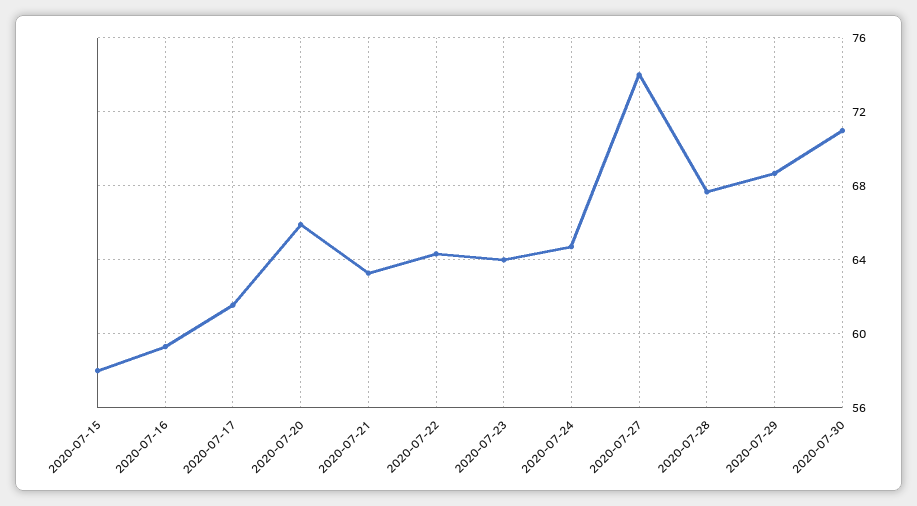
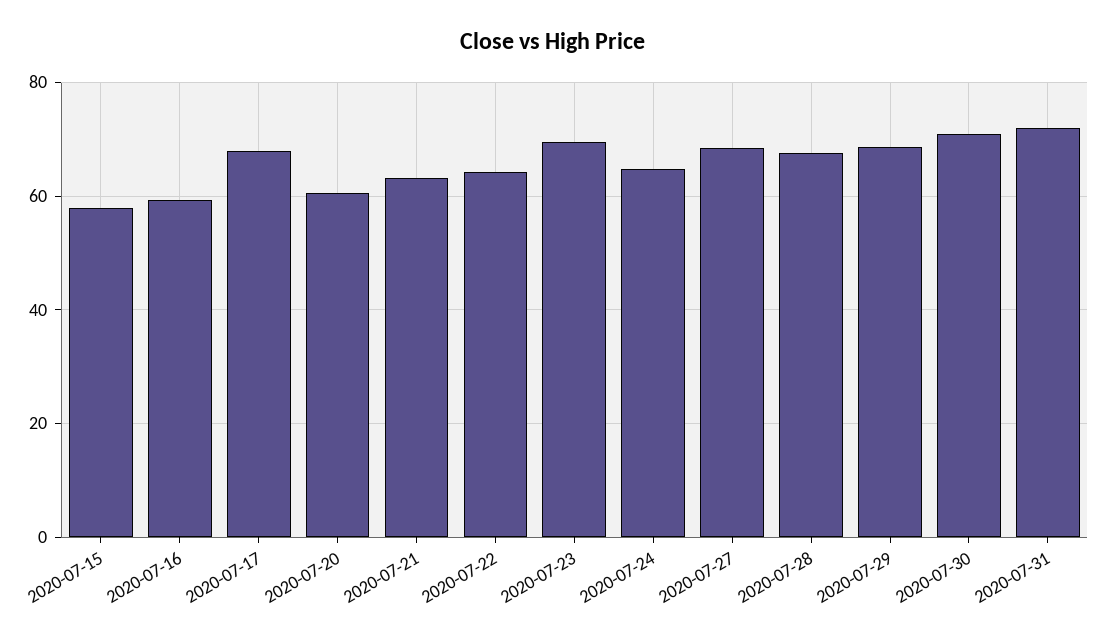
2020-07-17: 61.5 -> 68
2020-07-20: 66 -> 60
2020-07-23: 64 -> 70
2020-07-27: 74 -> 68
2020-07-31: none -> 72

